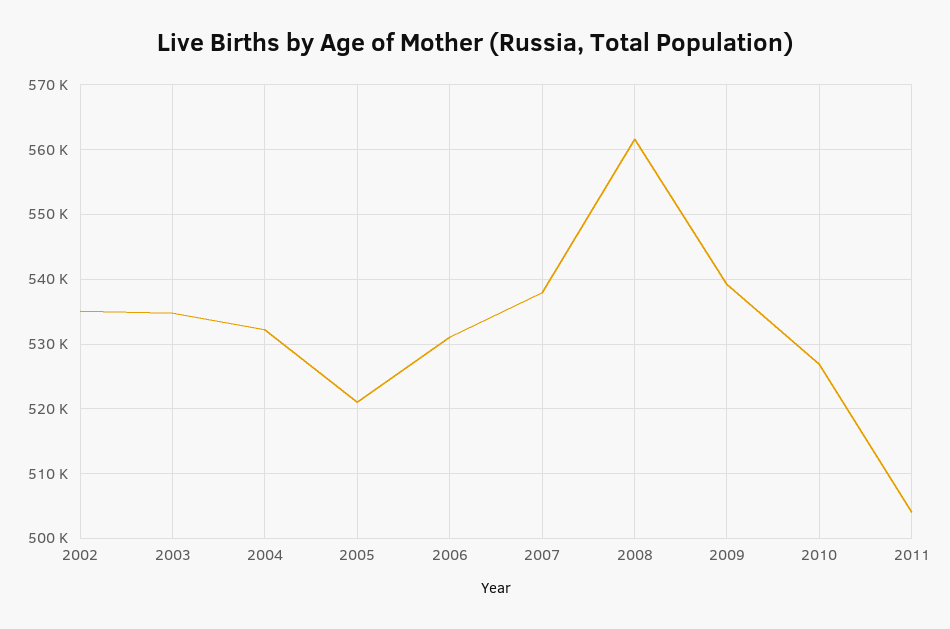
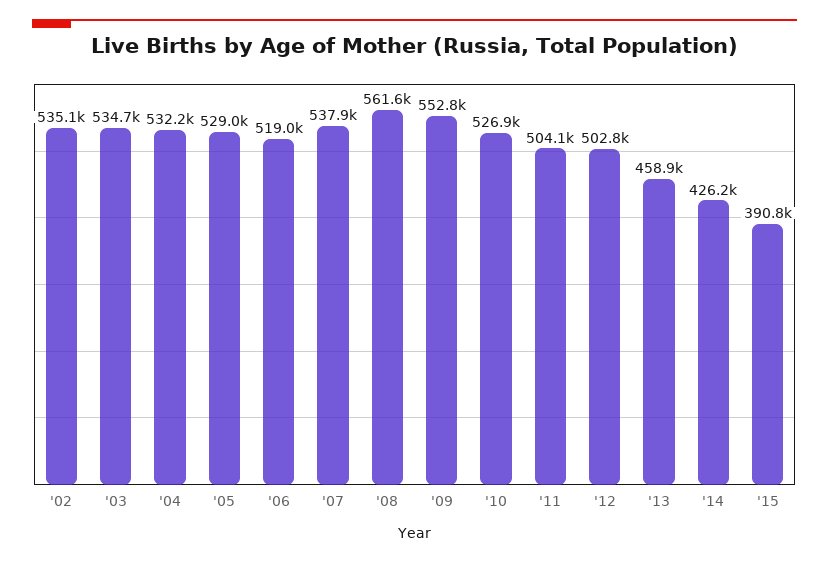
2005: 521000 -> 529000
2006: 531000 -> 519000
2009: 539000 -> 552800
'12: none -> 502800
'13: none -> 458900
'14: none -> 426200
'15: none -> 390800

